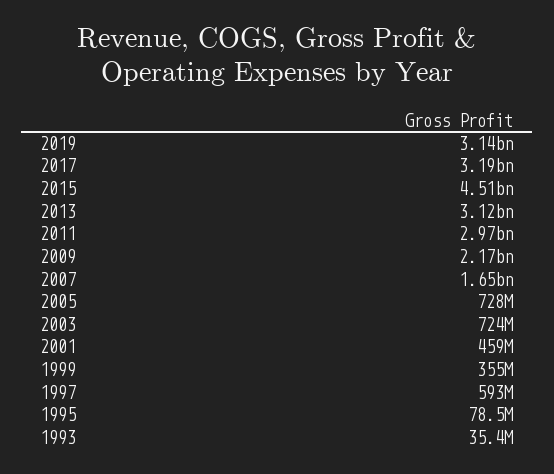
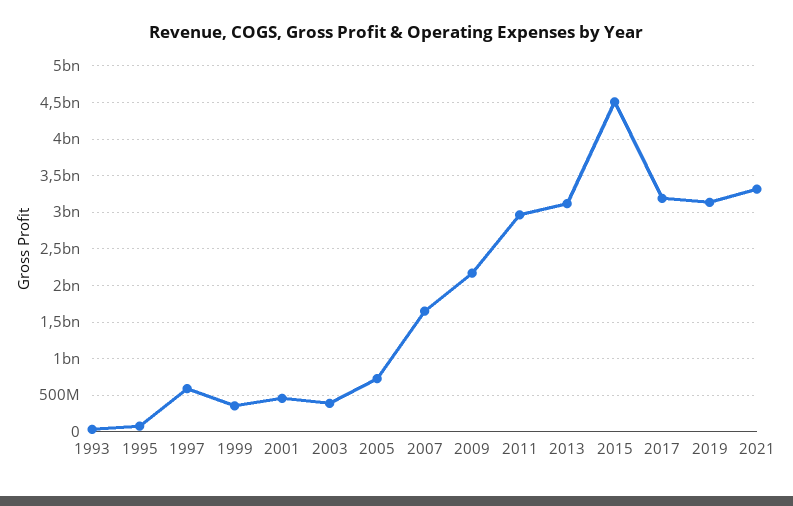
2003: 724000000 -> 400000000
2021: none -> 3300000000

